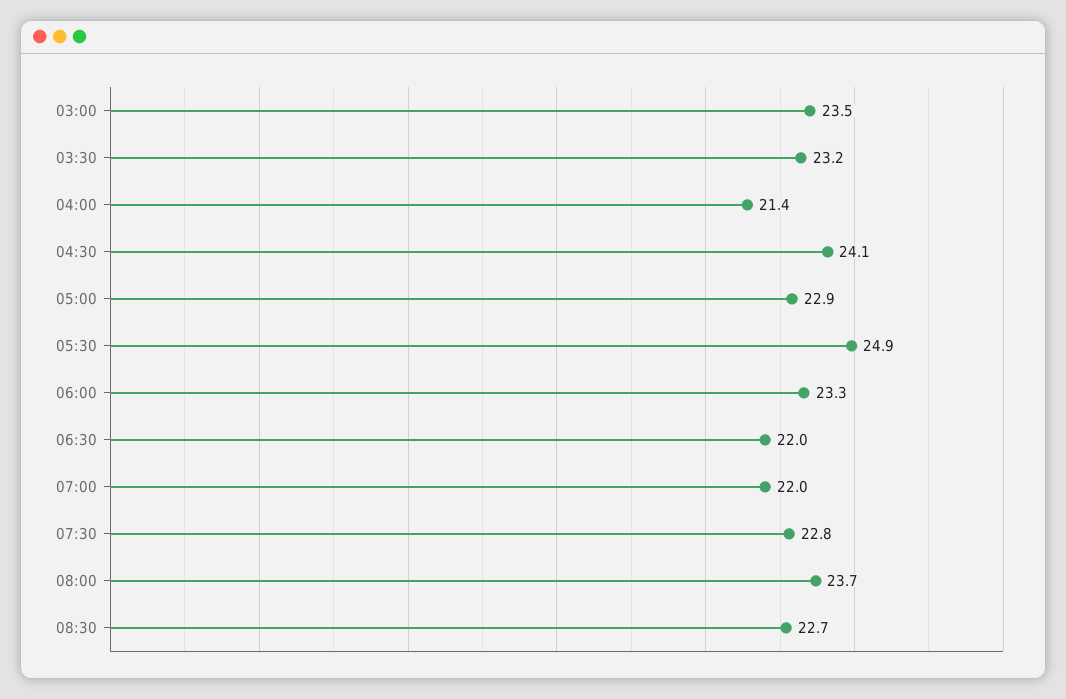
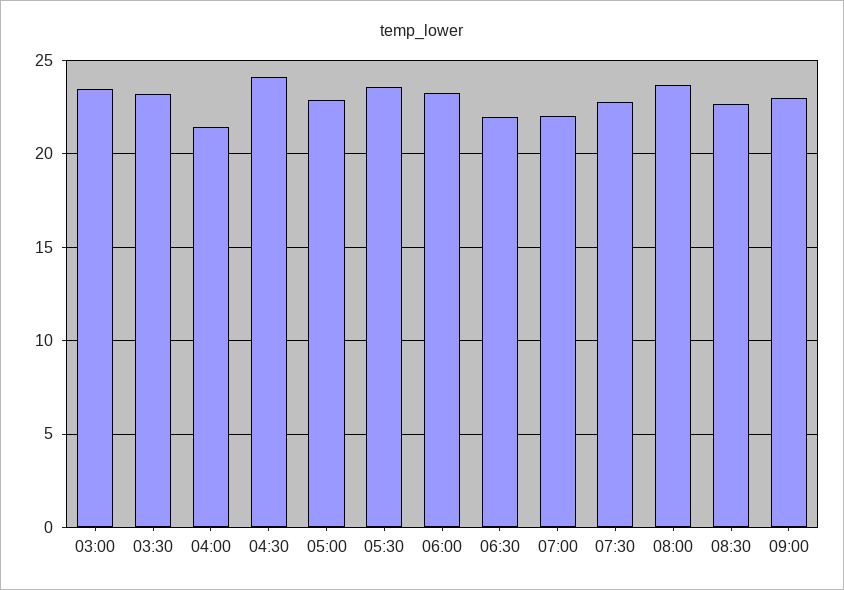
05:30: 24.9 -> 23.5
09:00: none -> 23

